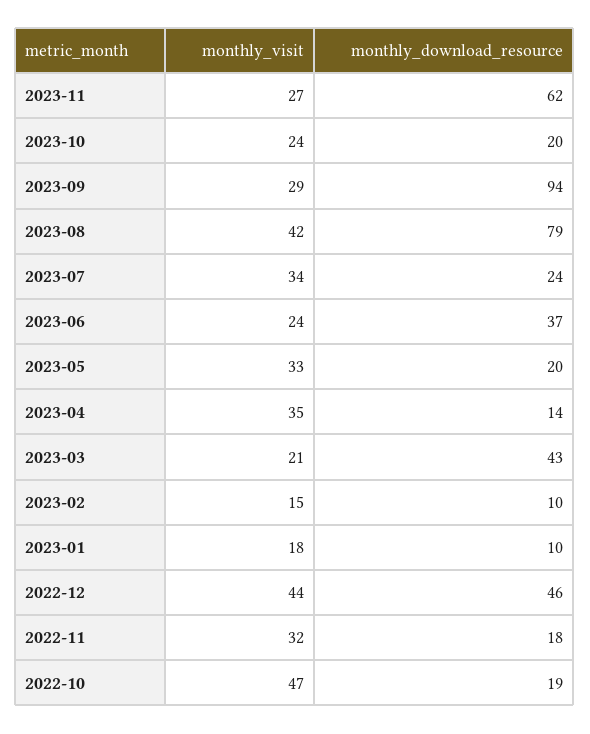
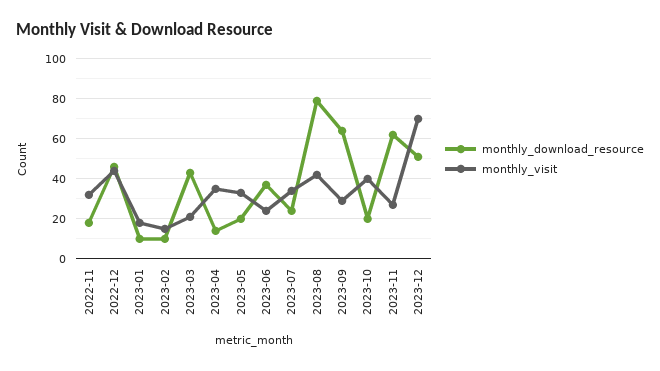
monthly_visit, 2023-10: 24 -> 40
monthly_download_resource, 2023-09: 94 -> 65
monthly_visit, 2022-10: 47 -> none
monthly_download_resource, 2022-10: 19 -> none
monthly_download_resource, 2023-12: none -> 50
monthly_visit, 2023-12: none -> 70

